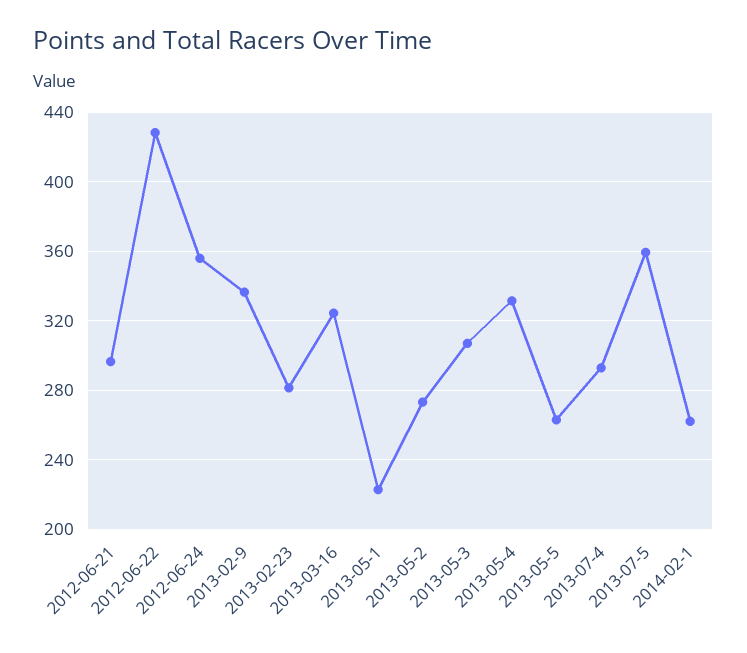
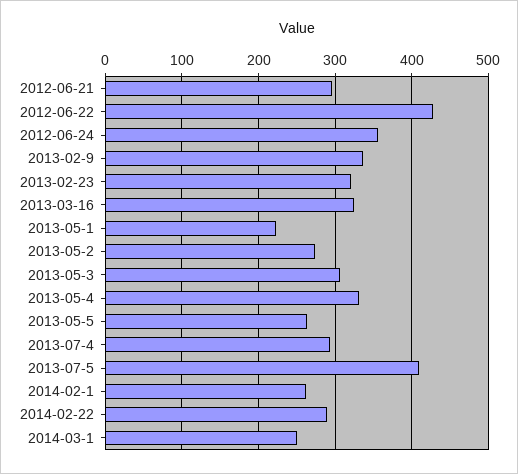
2013-02-23: 280 -> 320
2013-07-5: 360 -> 410
2014-02-22: none -> 290
2014-03-1: none -> 250

